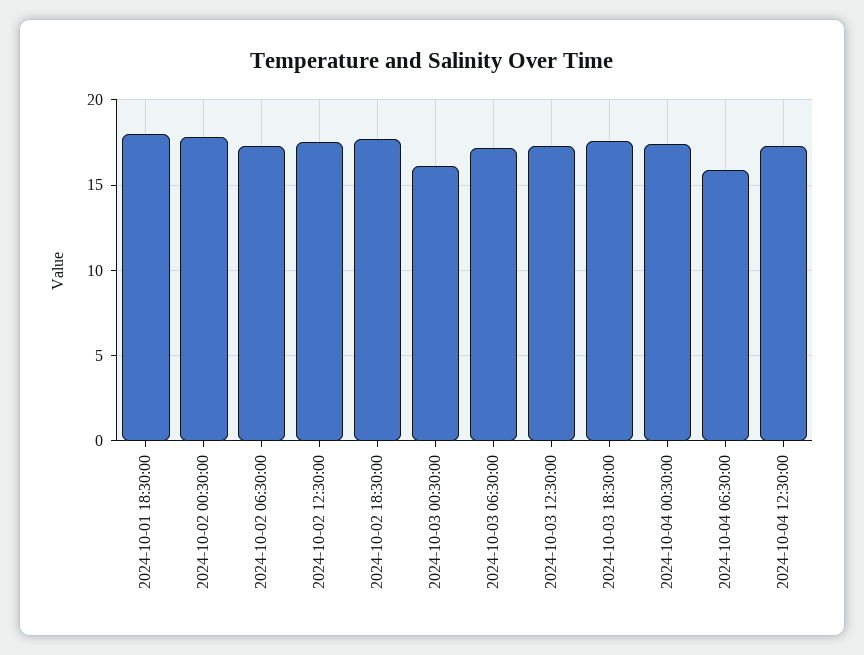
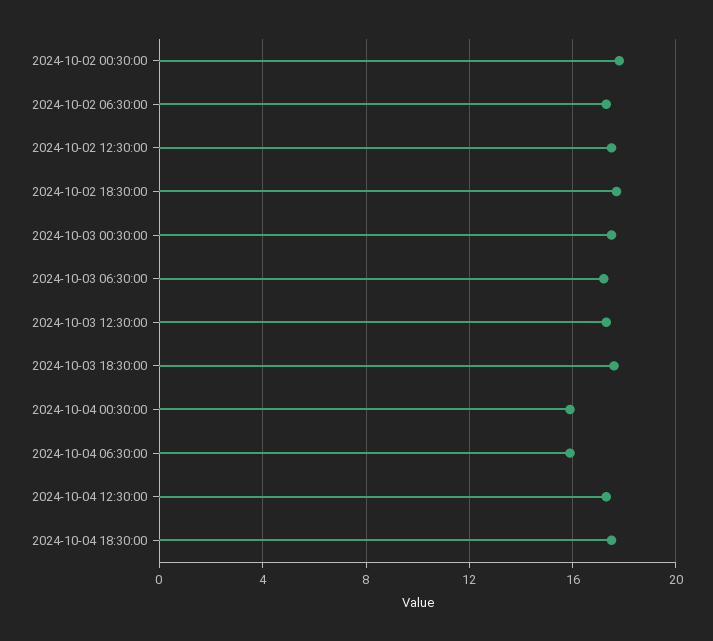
2024-10-01 18:30:00: 18 -> none
2024-10-03 00:30:00: 16 -> 17.5
2024-10-04 00:30:00: 17.5 -> 16
2024-10-04 18:30:00: none -> 17.5

